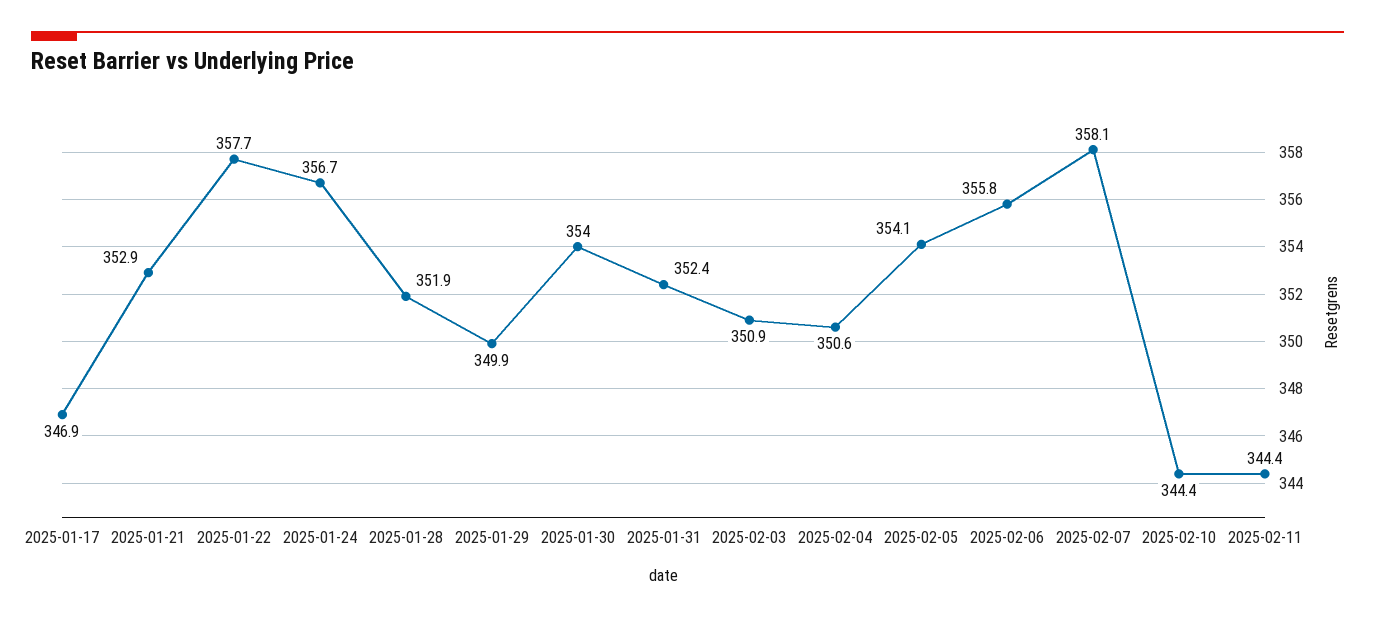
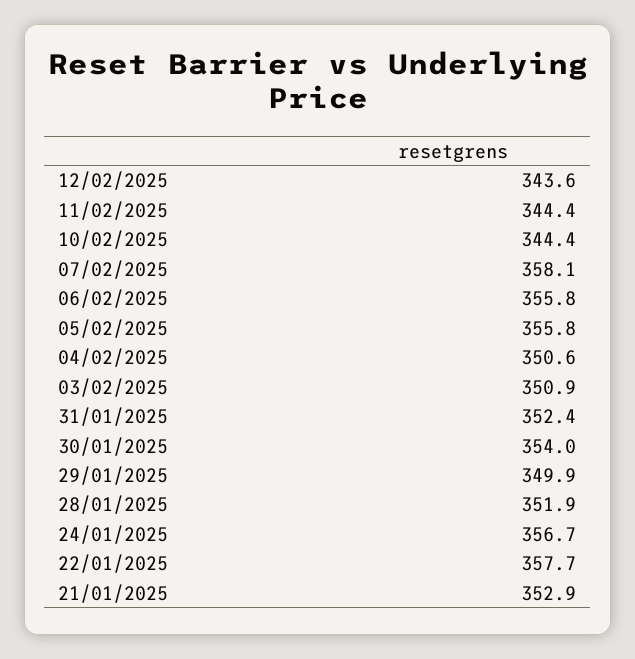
2025-01-17: 346.9 -> none
2025-02-05: 354.1 -> 355.8
12/02/2025: none -> 343.6

